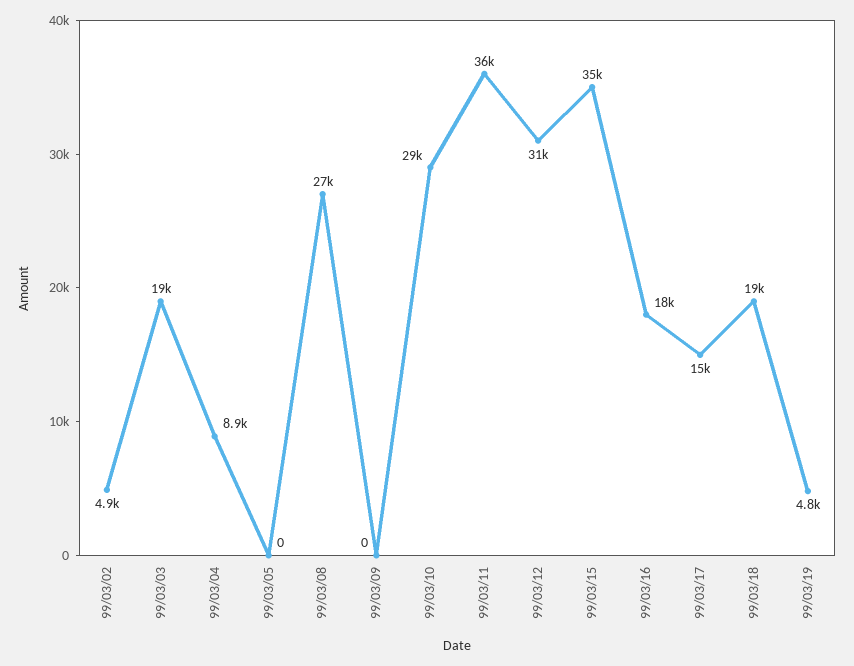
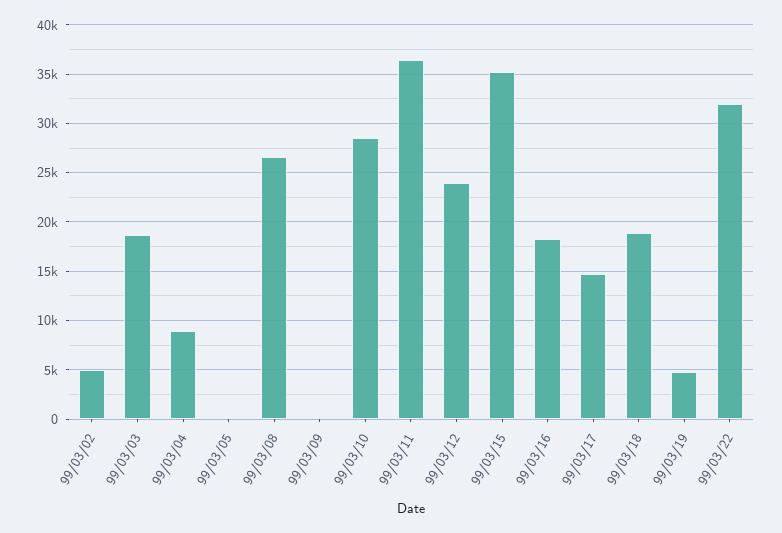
99/03/12: 31000 -> 24000
99/03/22: none -> 32000

